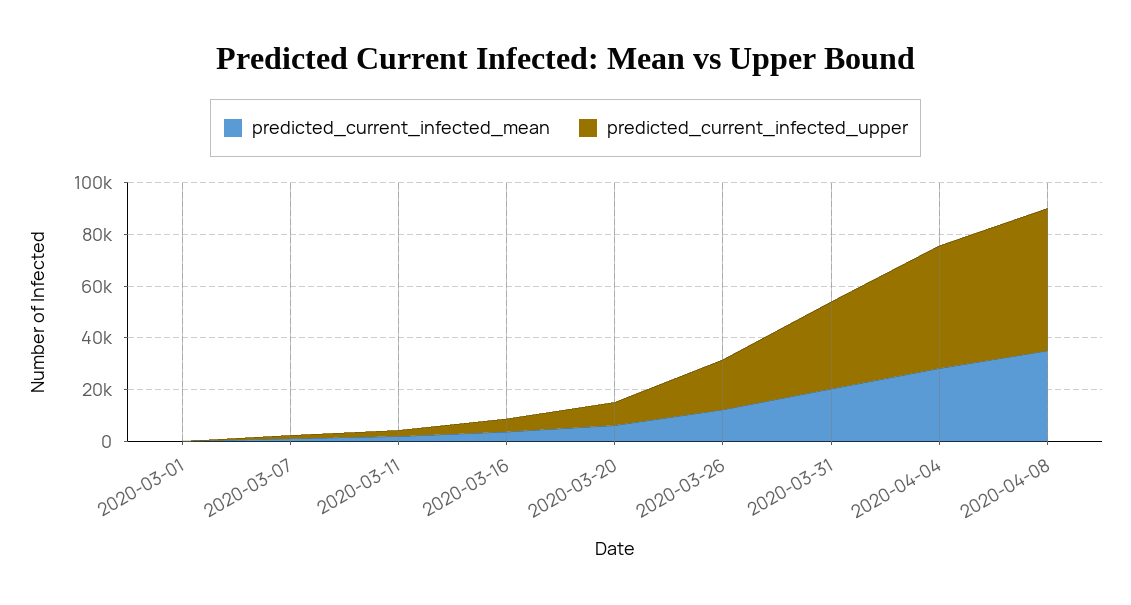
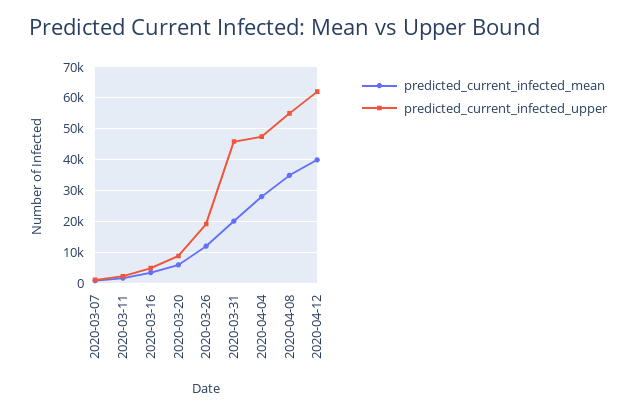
predicted_current_infected_mean, 2020-03-01: 0 -> none
predicted_current_infected_upper, 2020-03-01: 0 -> none
predicted_current_infected_upper, 2020-03-31: 35000 -> 46000
predicted_current_infected_mean, 2020-04-12: none -> 40000
predicted_current_infected_upper, 2020-04-12: none -> 62000

